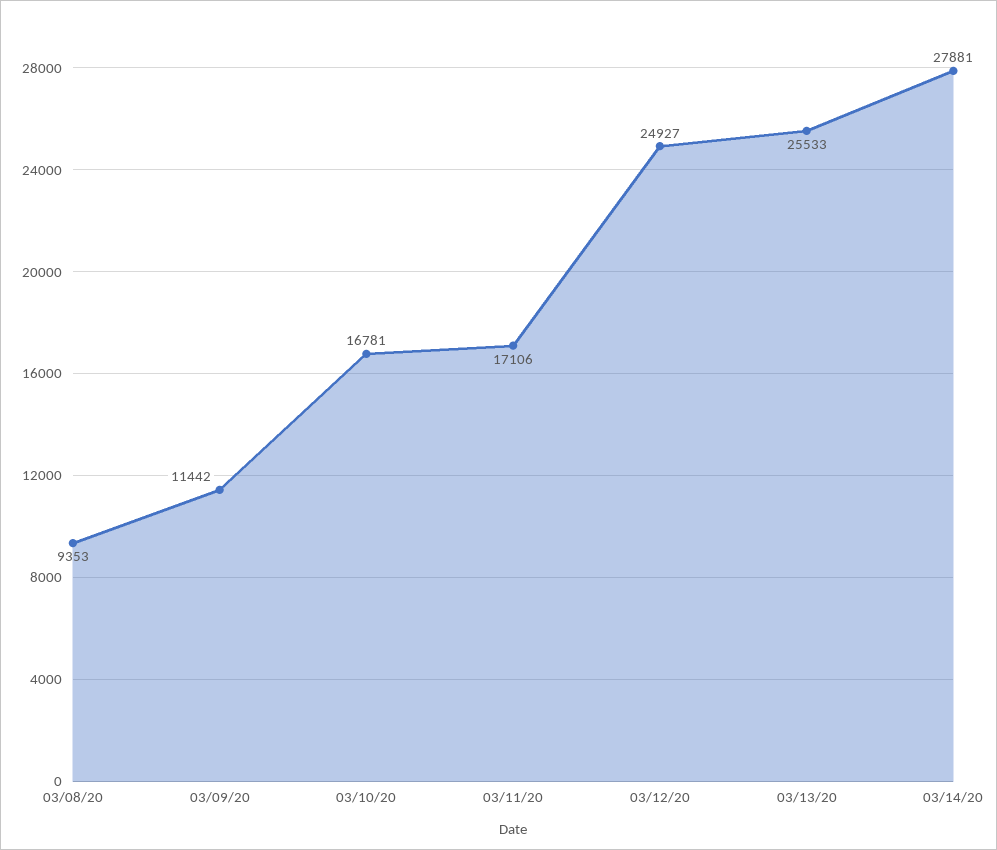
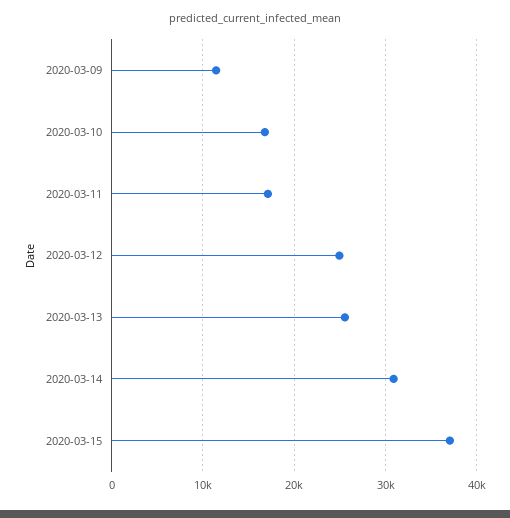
03/08/20: 9353 -> none
03/14/20: 27881 -> 31000
2020-03-15: none -> 37000

